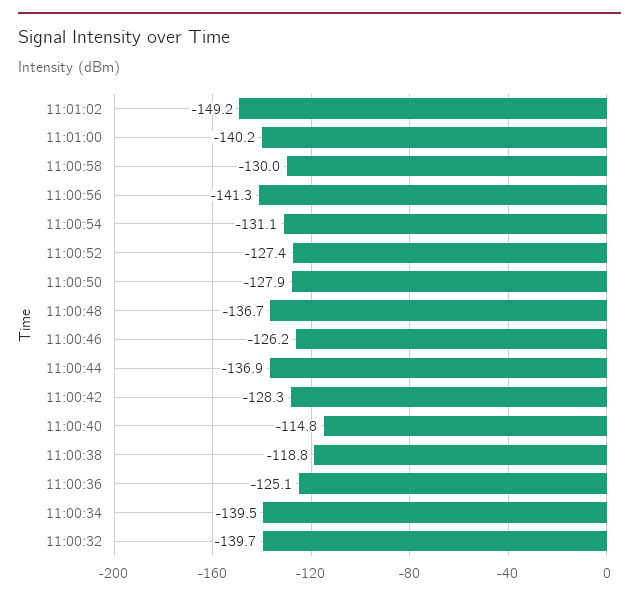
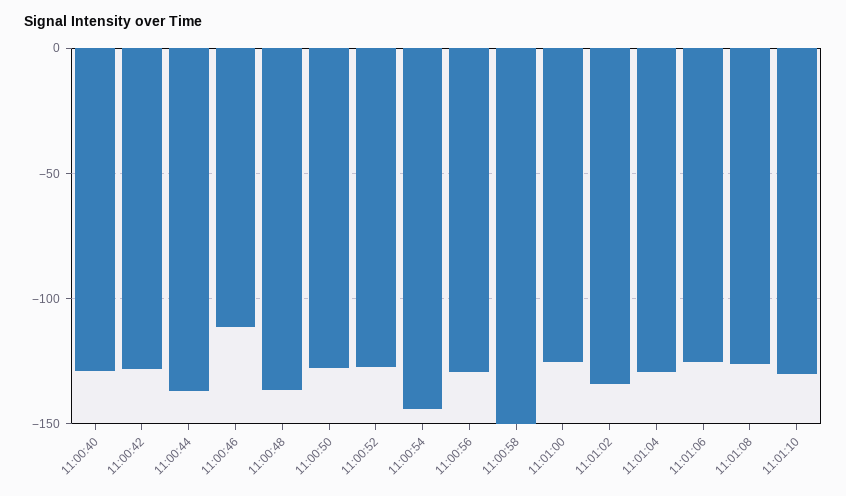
11:01:02: -149.2 -> -135
11:01:00: -140.2 -> -125
11:00:58: -130 -> -150
11:00:56: -141.3 -> -130
11:00:54: -131.1 -> -145
11:00:46: -126.2 -> -110
11:00:40: -114.8 -> -130
11:00:38: -118.8 -> none
11:00:36: -125.1 -> none
11:00:34: -139.5 -> none
11:00:32: -139.7 -> none
11:01:04: none -> -130
11:01:06: none -> -125
11:01:08: none -> -125
11:01:10: none -> -130

